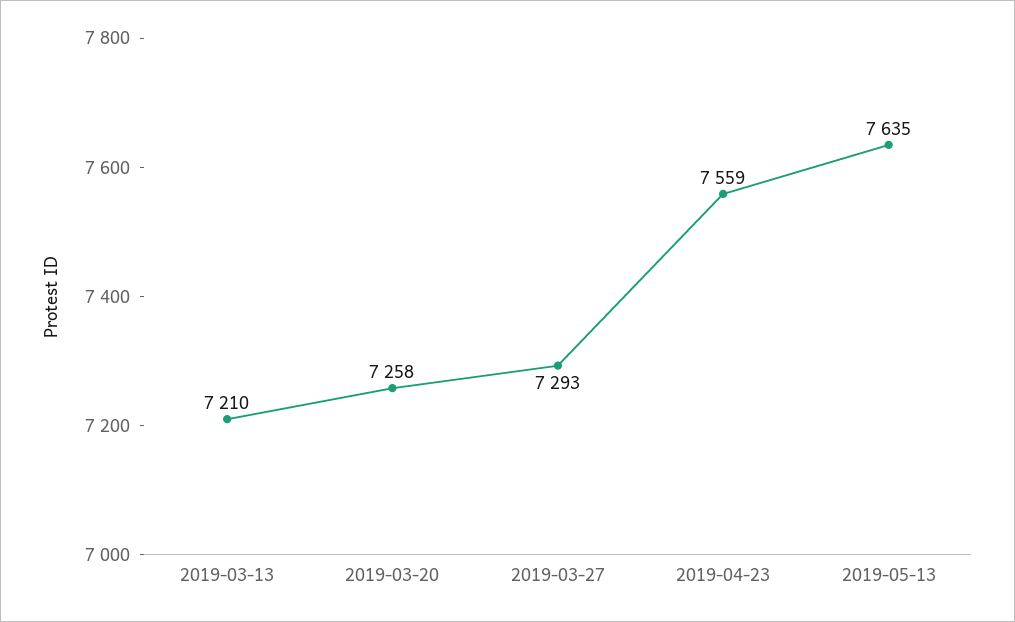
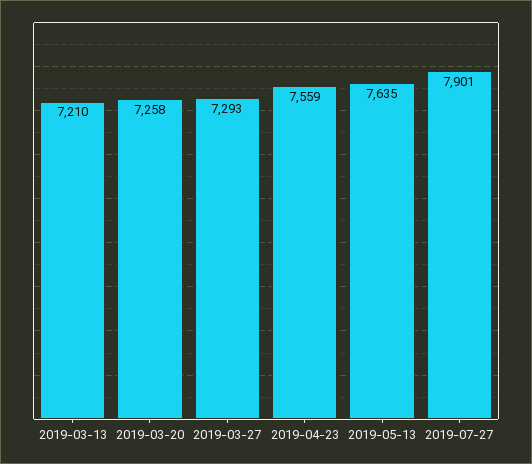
2019-07-27: none -> 7901

